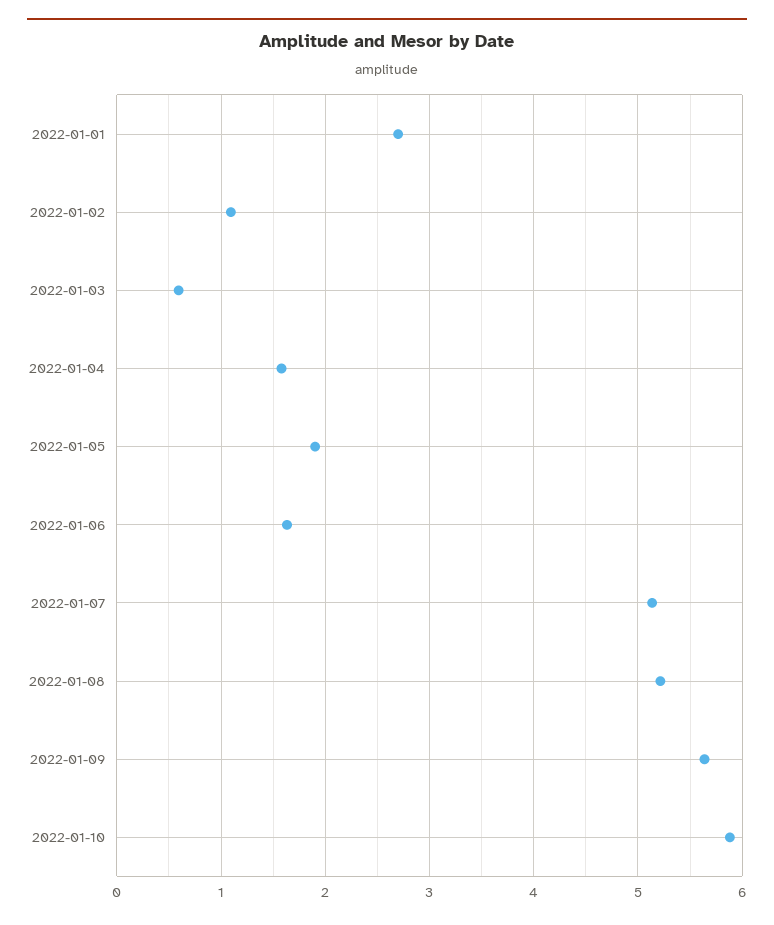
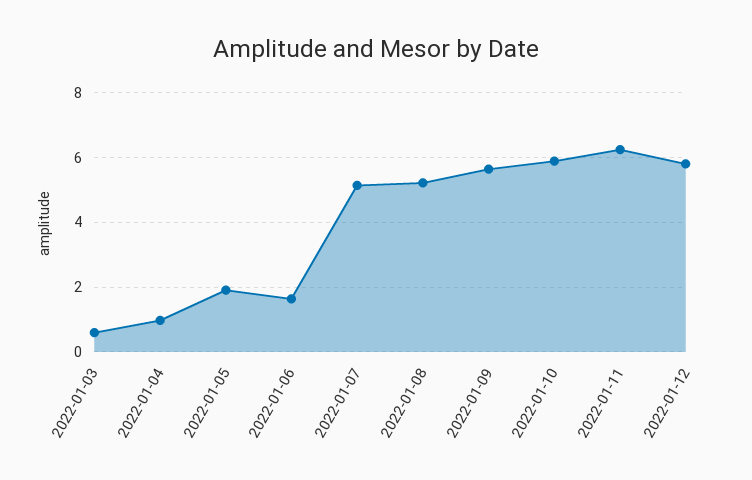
2022-01-01: 2.7 -> none
2022-01-02: 1.1 -> none
2022-01-04: 1.6 -> 1
2022-01-11: none -> 6.2
2022-01-12: none -> 5.8

